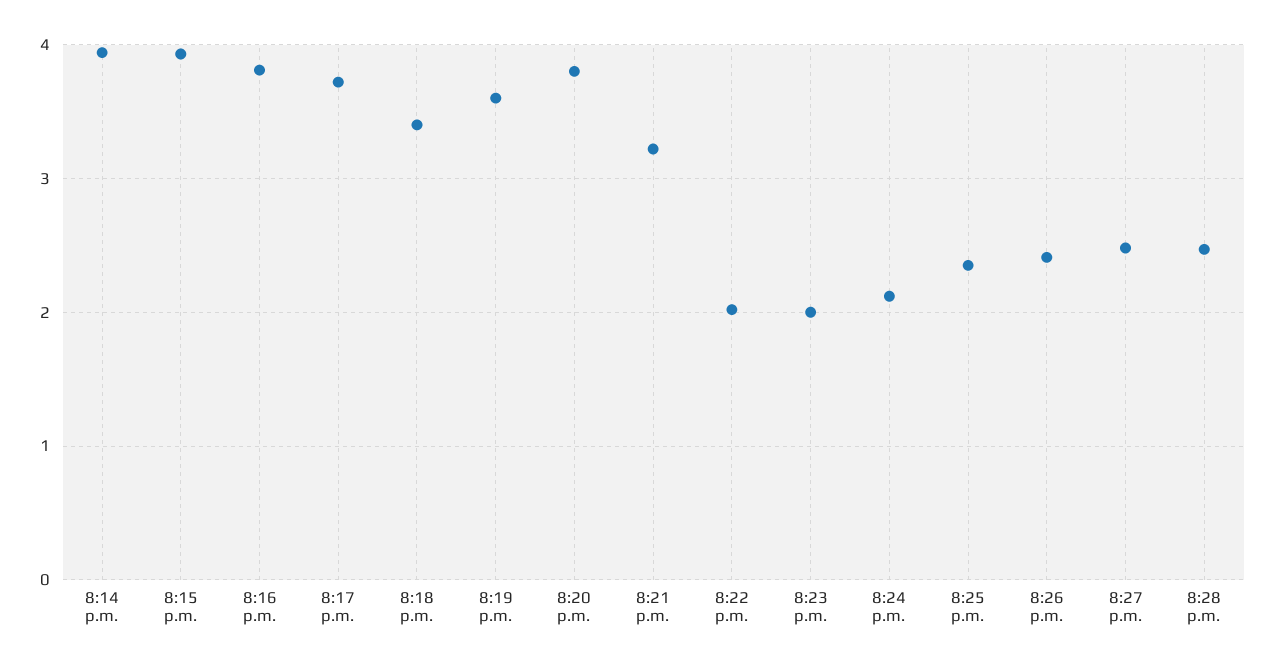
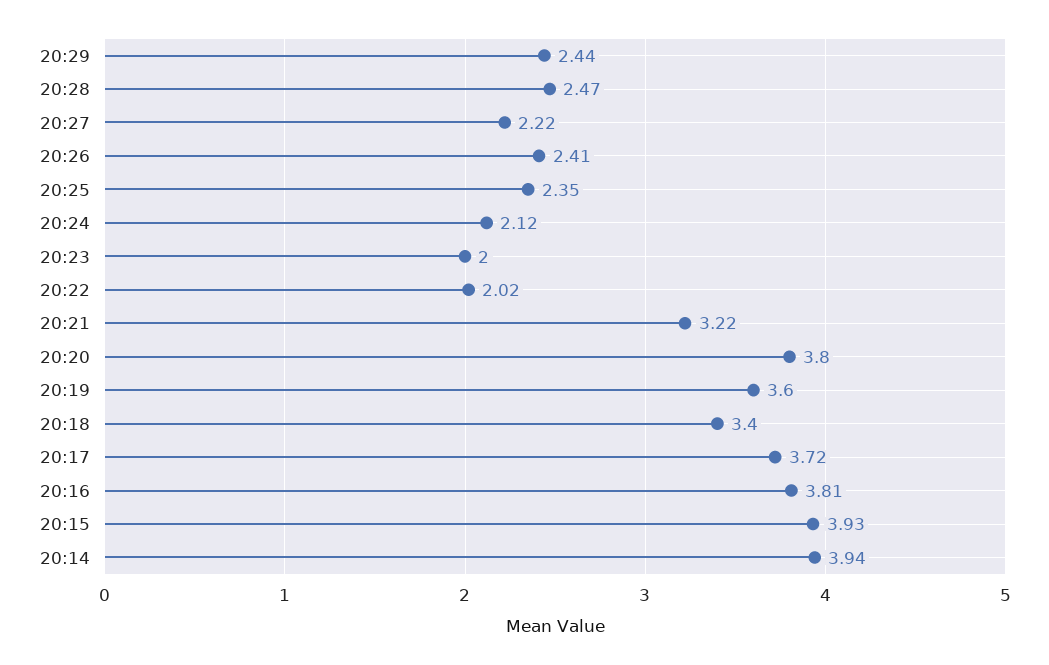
8:27 p.m.: 2.5 -> 2.22
20:29: none -> 2.44

